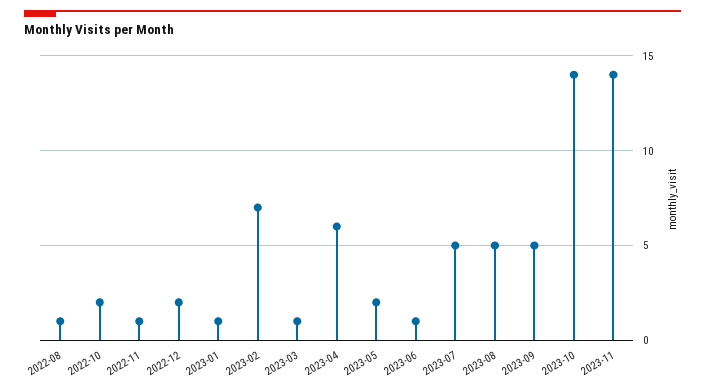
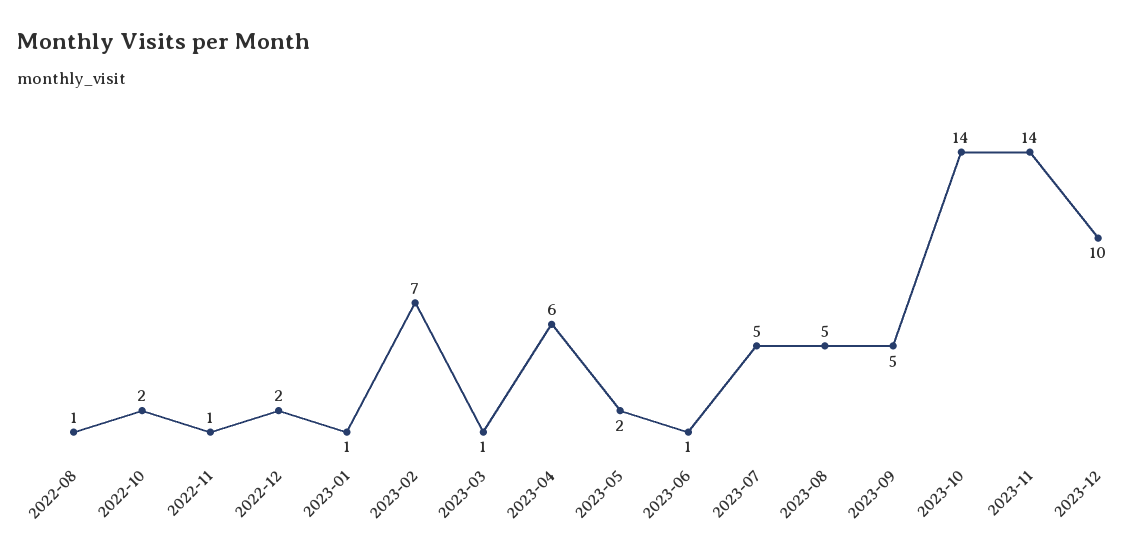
2023-12: none -> 10

